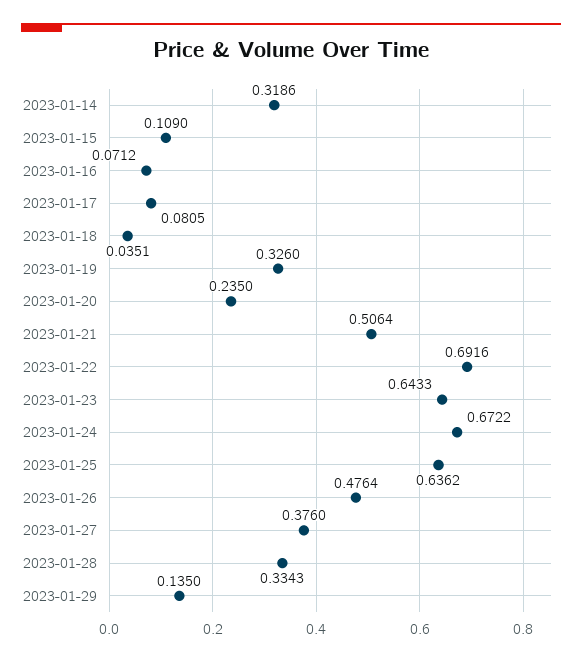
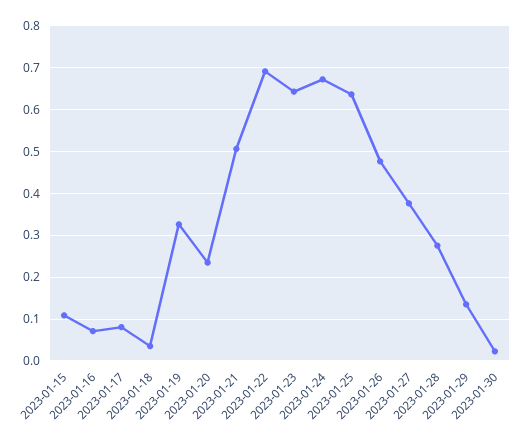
2023-01-14: 0.3186 -> none
2023-01-28: 0.3343 -> 0.28
2023-01-30: none -> 0.02

